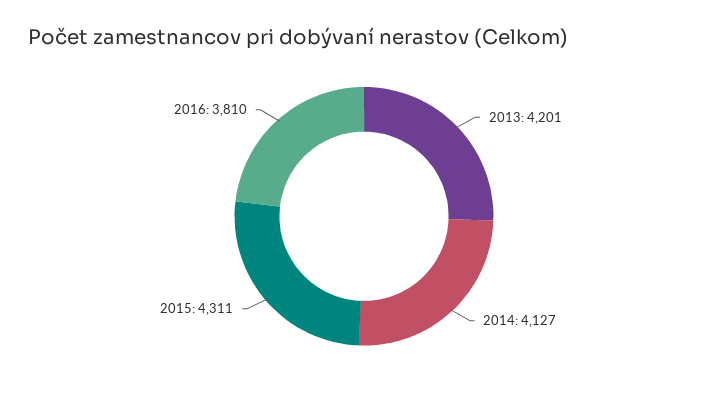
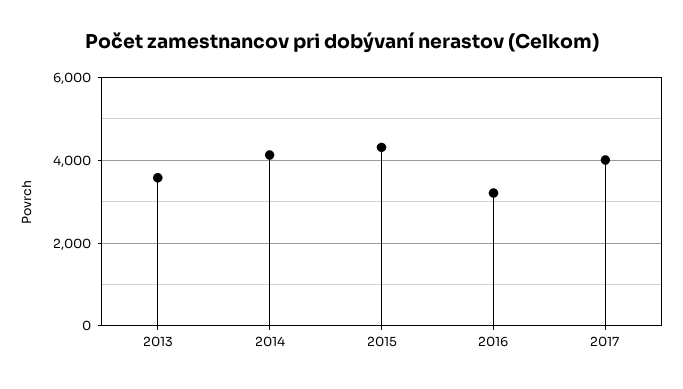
2013: 4201 -> 3600
2016: 3810 -> 3200
2017: none -> 4000

